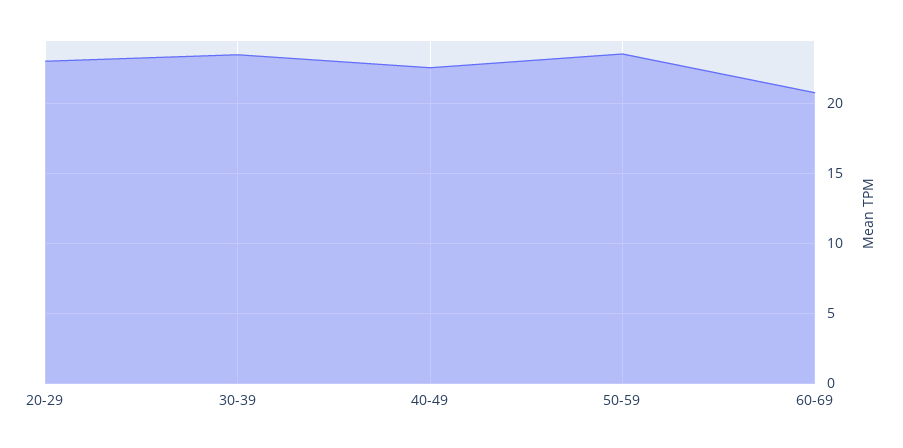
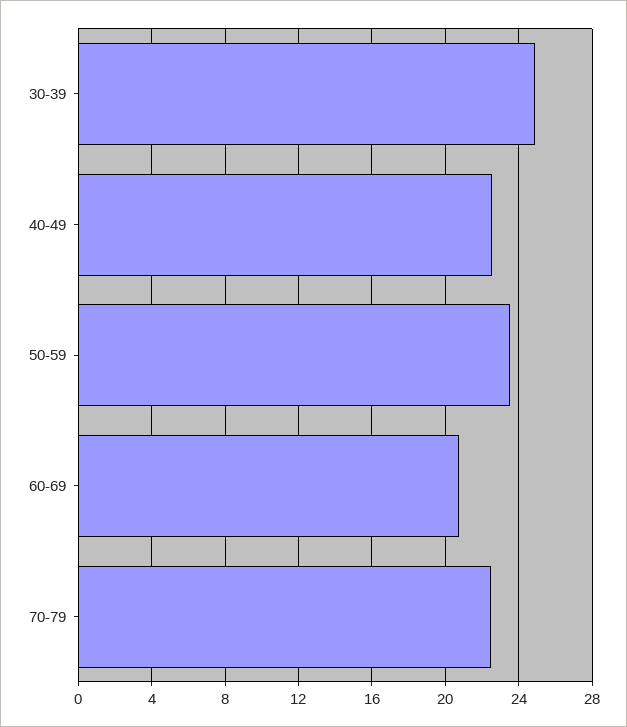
20-29: 23 -> none
30-39: 23.5 -> 25
70-79: none -> 22.5

